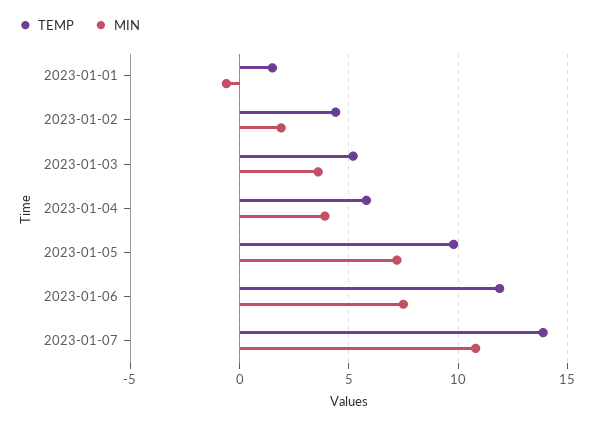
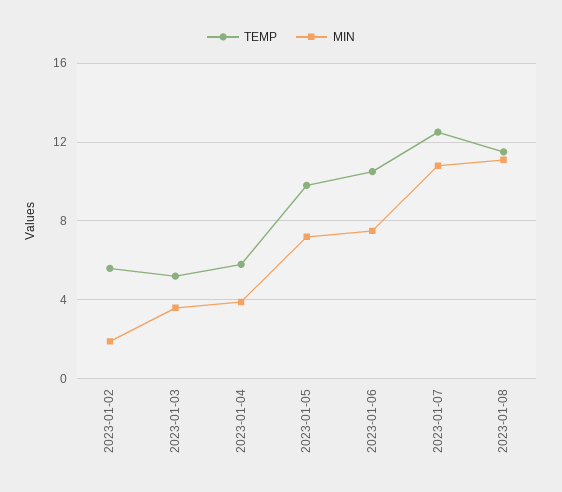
TEMP, 2023-01-01: 1.5 -> none
MIN, 2023-01-01: -0.5 -> none
TEMP, 2023-01-02: 4.5 -> 5.5
TEMP, 2023-01-06: 12 -> 10.5
TEMP, 2023-01-07: 14 -> 12.5
TEMP, 2023-01-08: none -> 11.5
MIN, 2023-01-08: none -> 11

